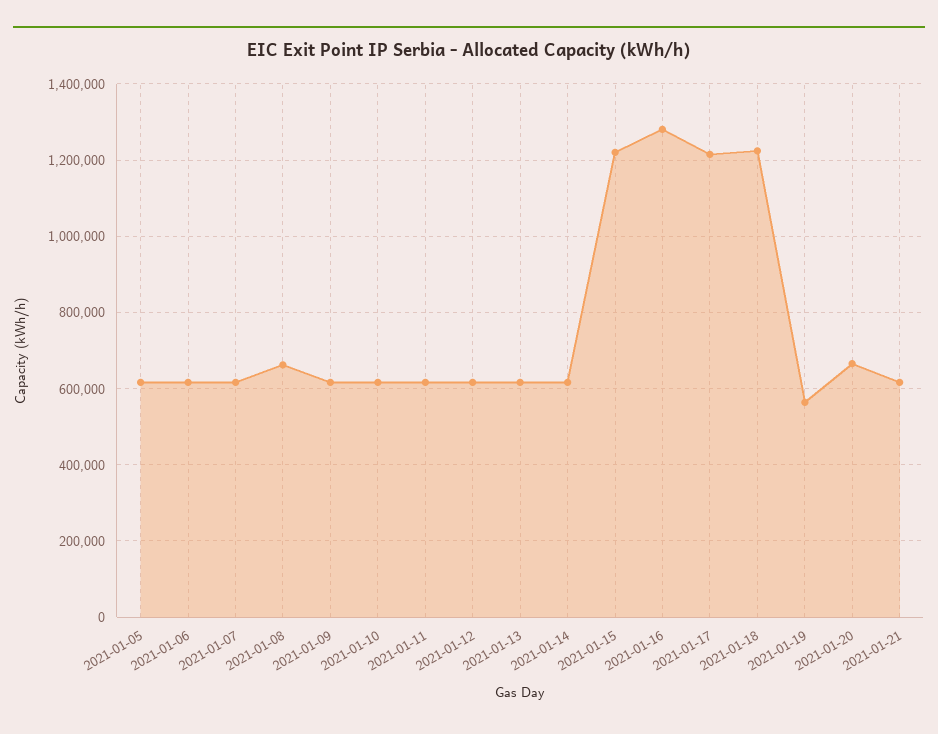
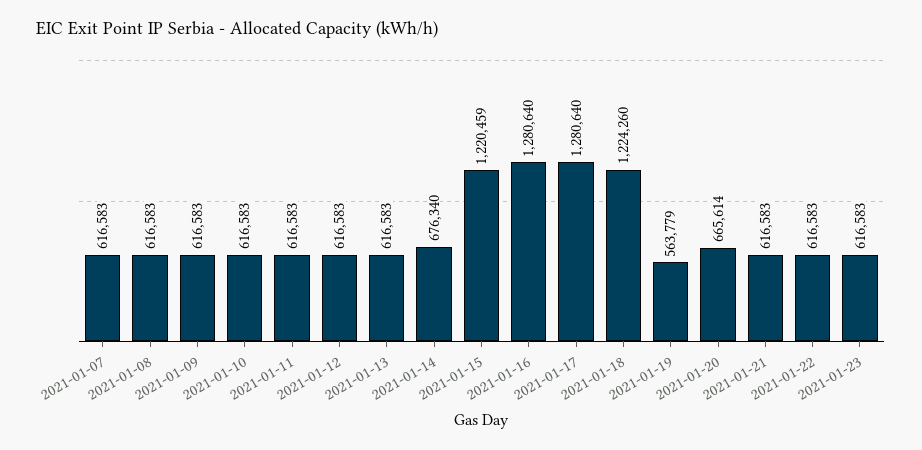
2021-01-05: 620000 -> none
2021-01-06: 620000 -> none
2021-01-08: 660000 -> 616583
2021-01-14: 620000 -> 676340
2021-01-17: 1220000 -> 1280640
2021-01-22: none -> 616583
2021-01-23: none -> 616583

